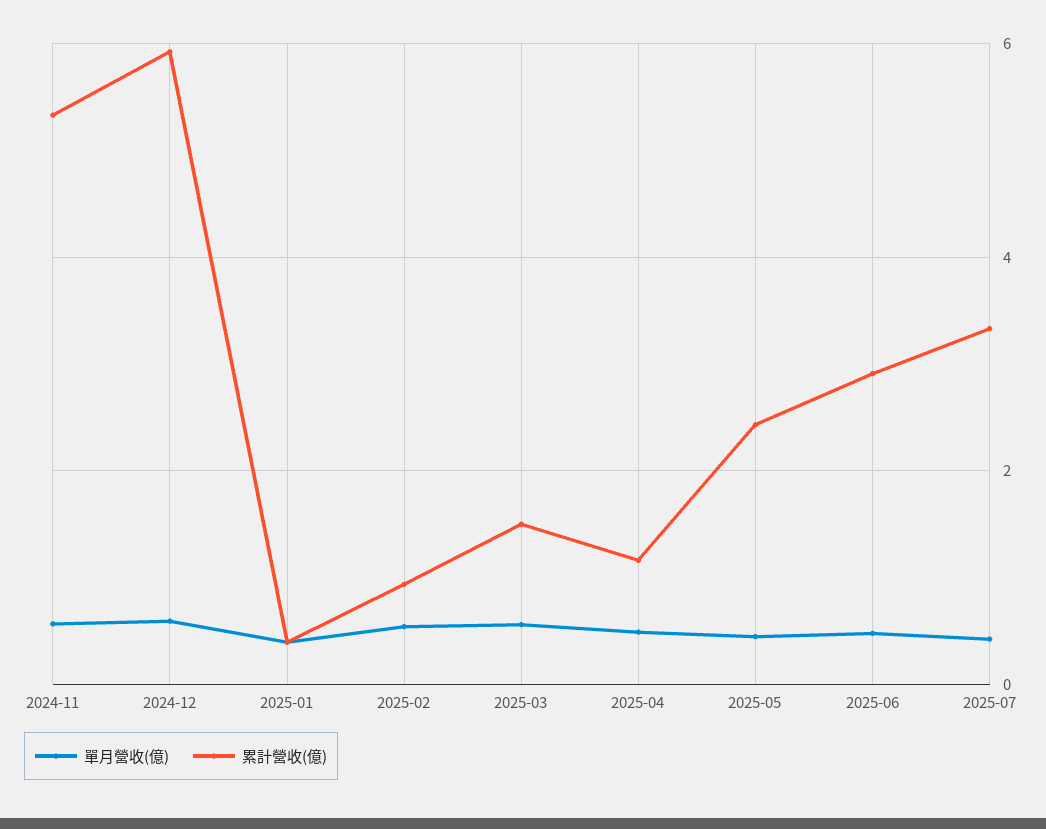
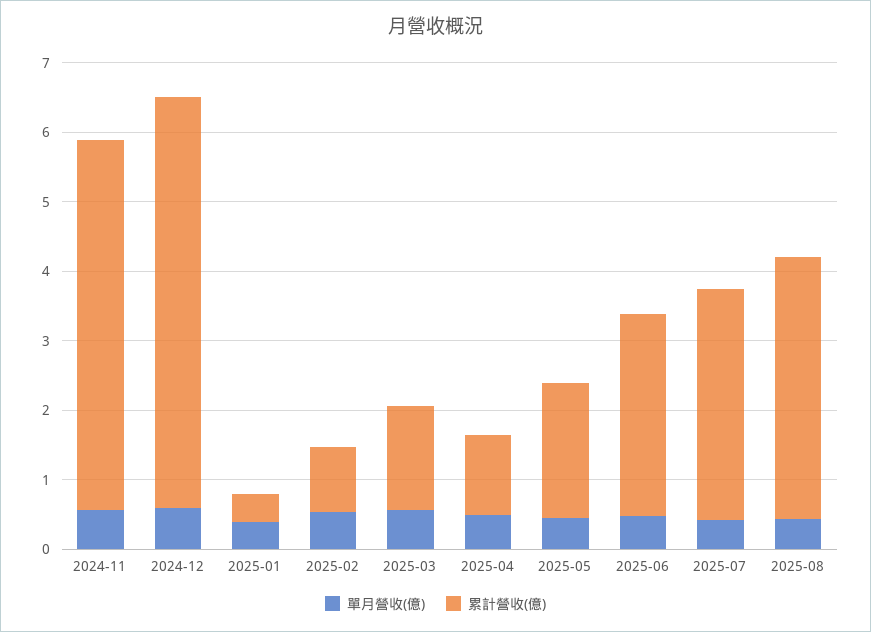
累計營收(億), 2025-05: 2.4 -> 2
單月營收(億), 2025-08: none -> 0.4
累計營收(億), 2025-08: none -> 3.8

